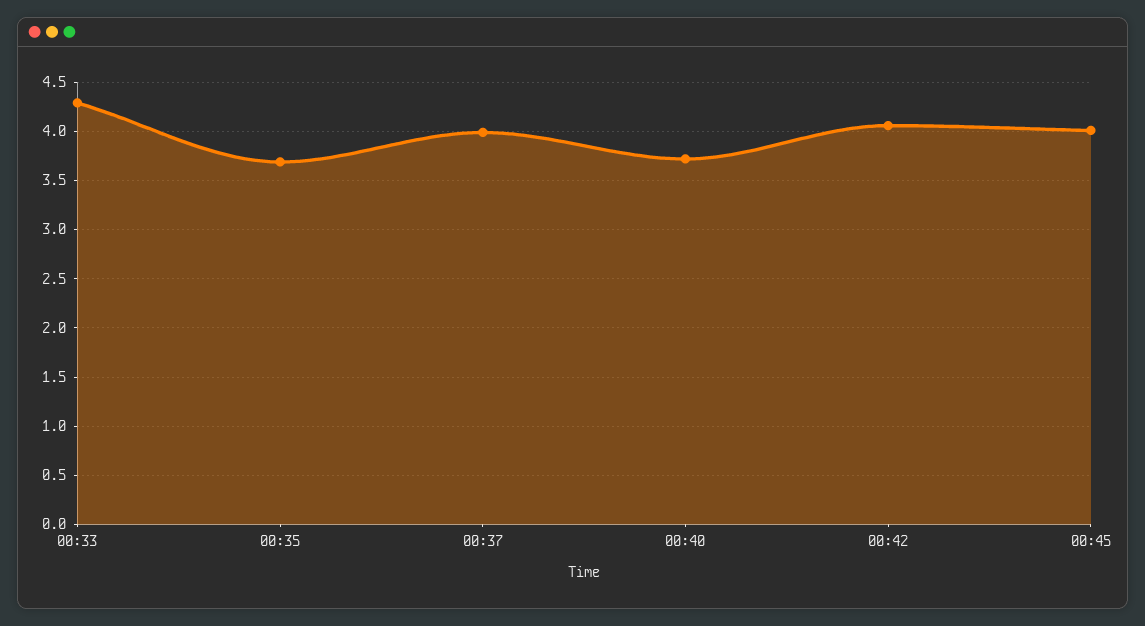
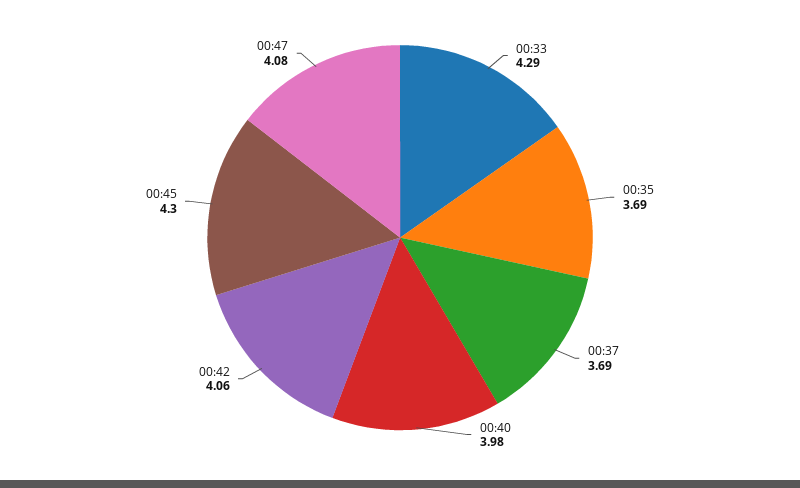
00:37: 4 -> 3.69
00:40: 3.7 -> 3.98
00:45: 4 -> 4.3
00:47: none -> 4.08

